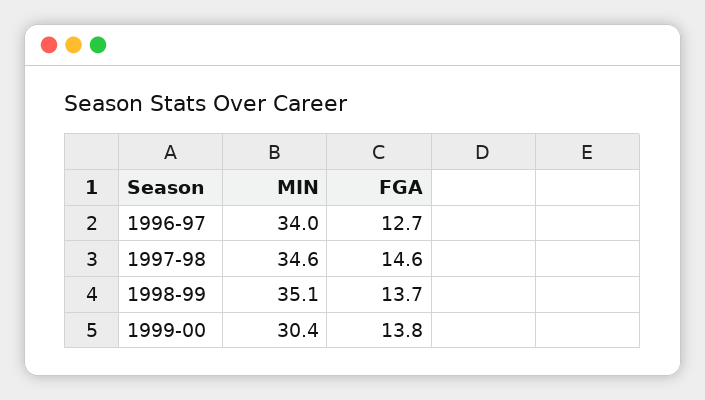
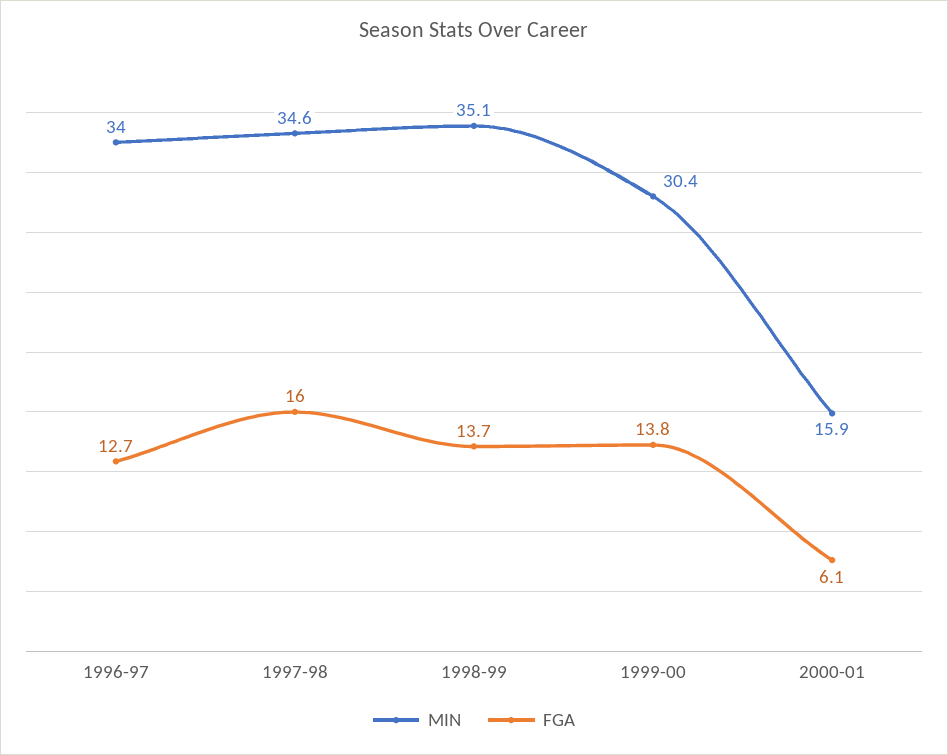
FGA, 1997-98: 14.6 -> 16
MIN, 2000-01: none -> 15.9
FGA, 2000-01: none -> 6.1

